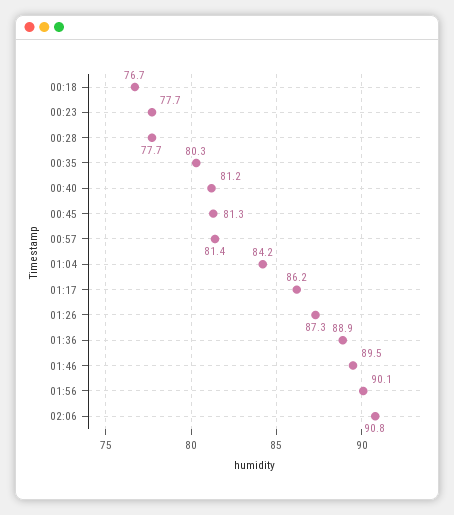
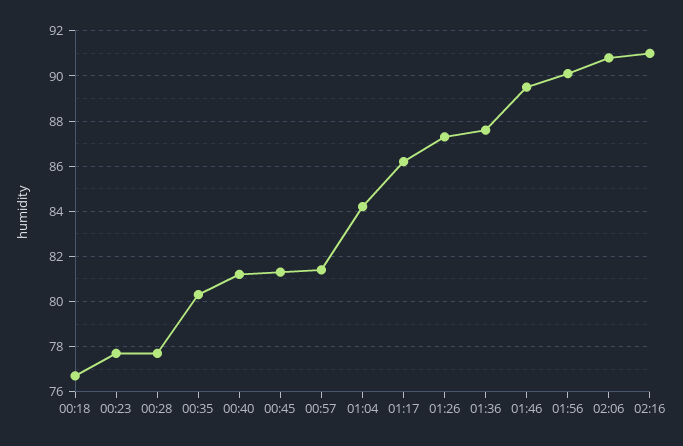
01:36: 88.9 -> 87.5
02:16: none -> 91

